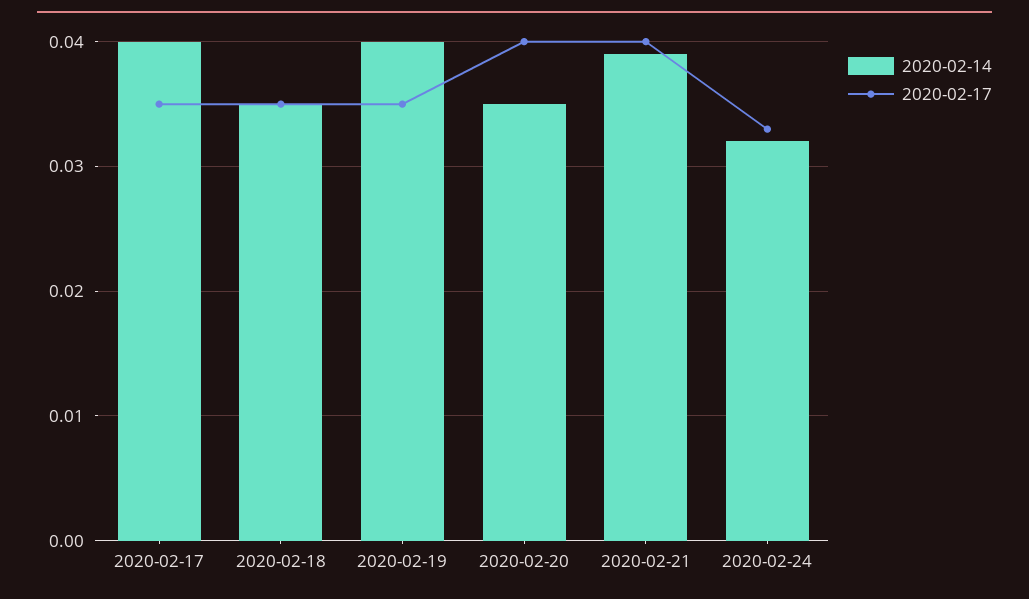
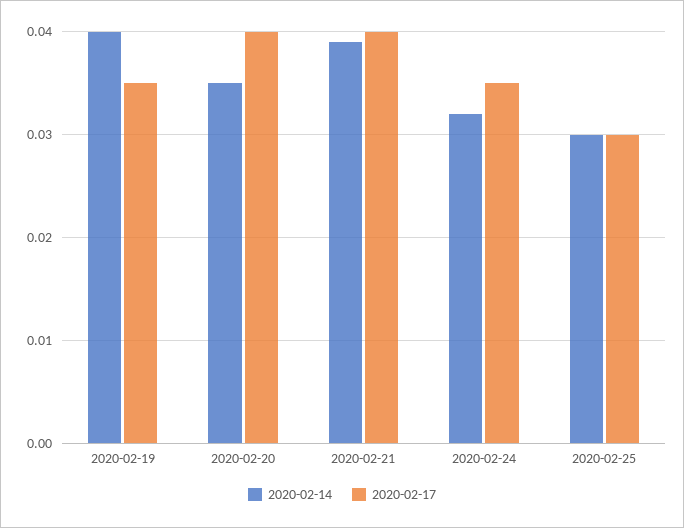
2020-02-14, 2020-02-17: 0.04 -> none
2020-02-17, 2020-02-17: 0.035 -> none
2020-02-14, 2020-02-18: 0.035 -> none
2020-02-17, 2020-02-18: 0.035 -> none
2020-02-17, 2020-02-24: 0.033 -> 0.035
2020-02-14, 2020-02-25: none -> 0.03
2020-02-17, 2020-02-25: none -> 0.03

